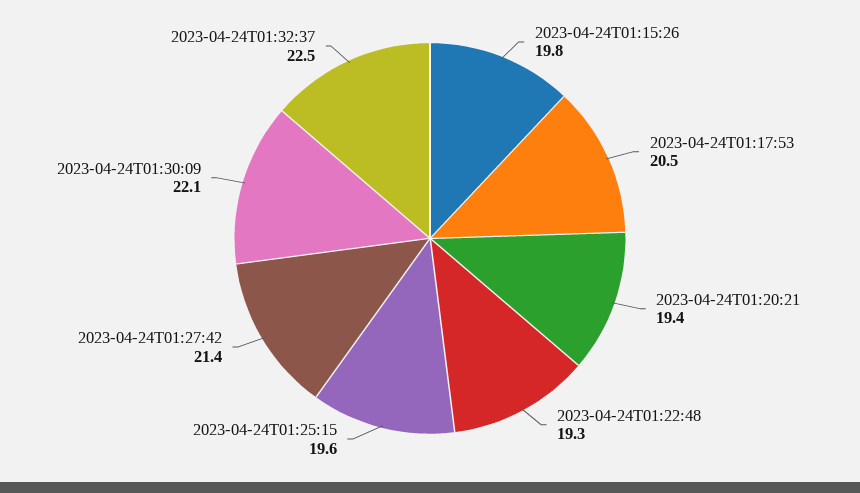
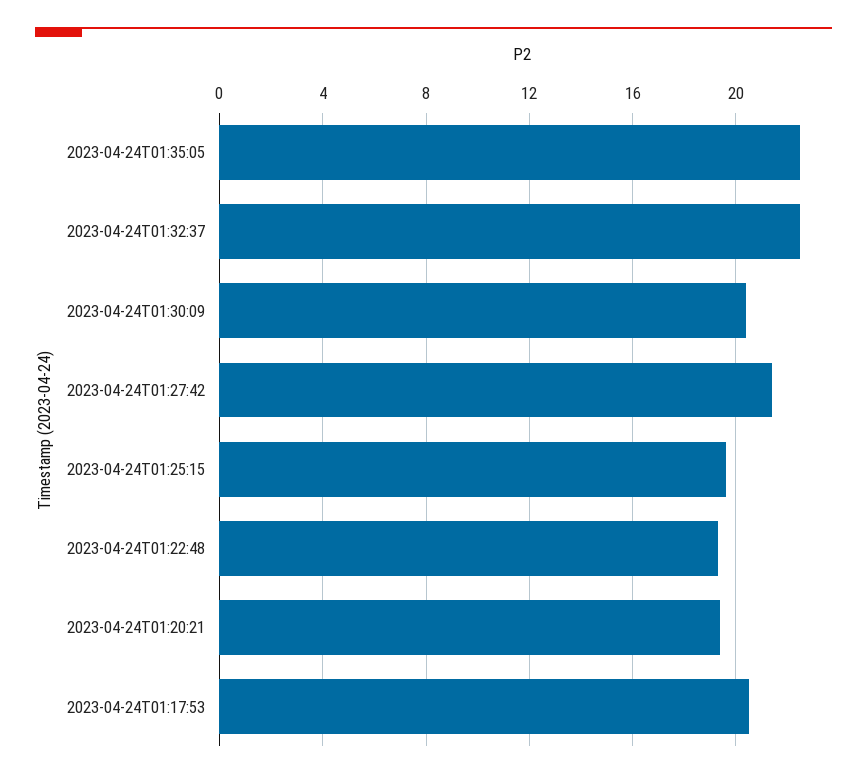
2023-04-24T01:15:26: 19.8 -> none
2023-04-24T01:30:09: 22.1 -> 20.5
2023-04-24T01:35:05: none -> 22.5

